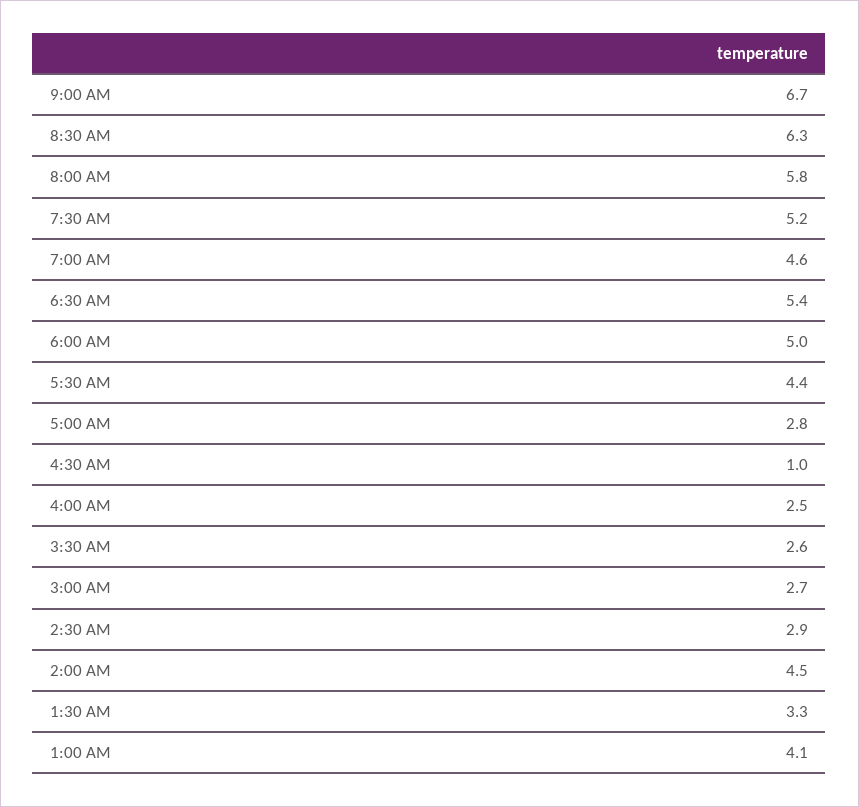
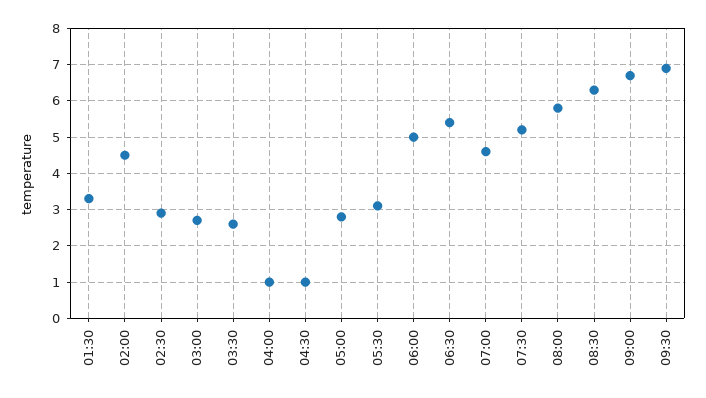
5:30 AM: 4.4 -> 3
4:00 AM: 2.5 -> 1
1:00 AM: 4.1 -> none
09:30: none -> 7

